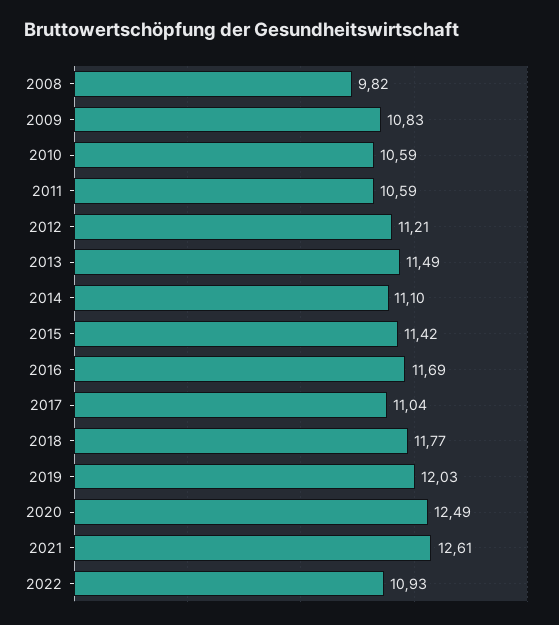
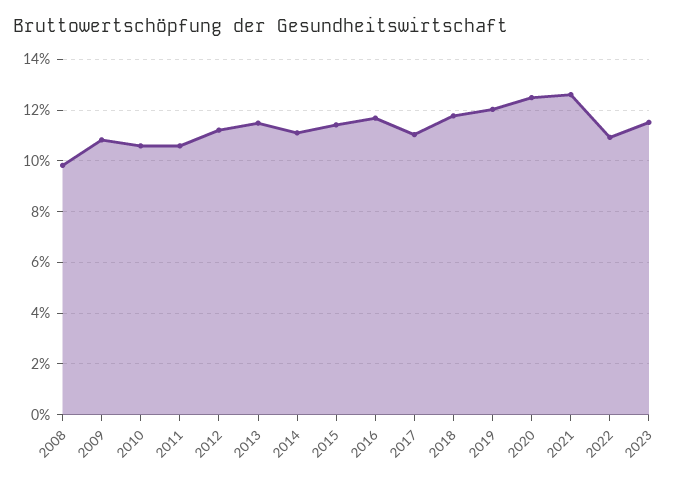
2023: none -> 11.5

